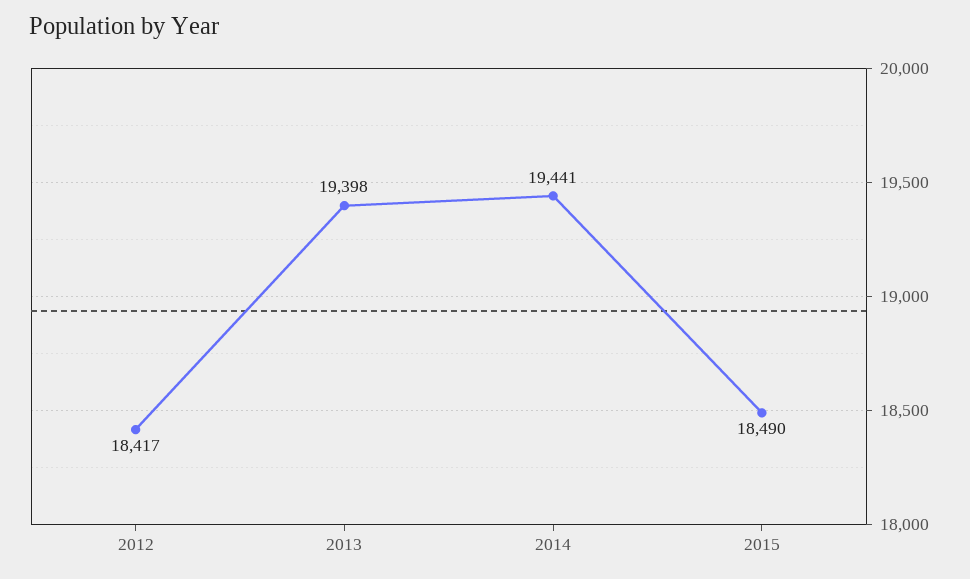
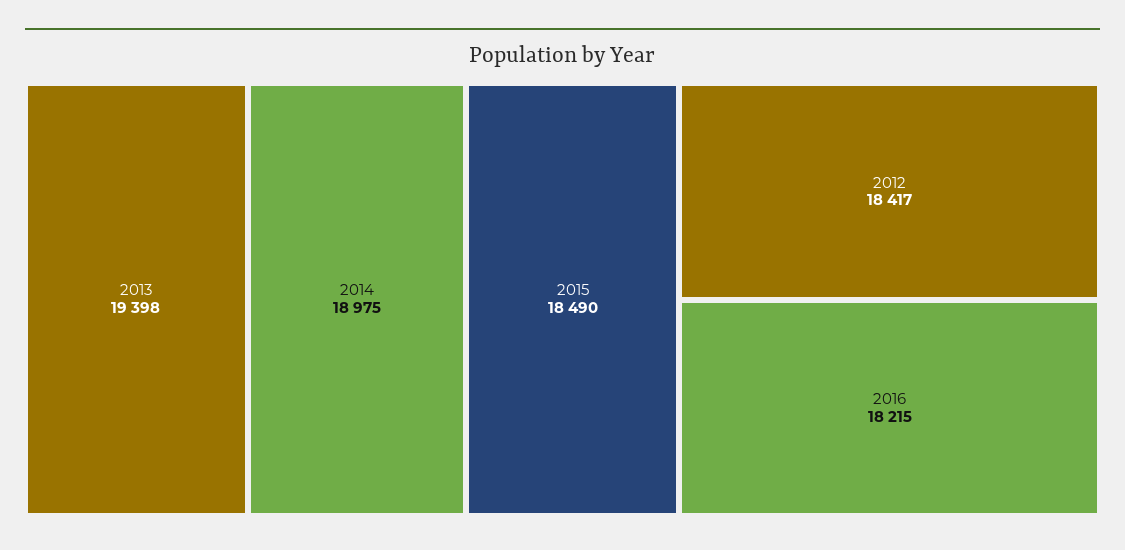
2014: 19441 -> 18975
2016: none -> 18215

